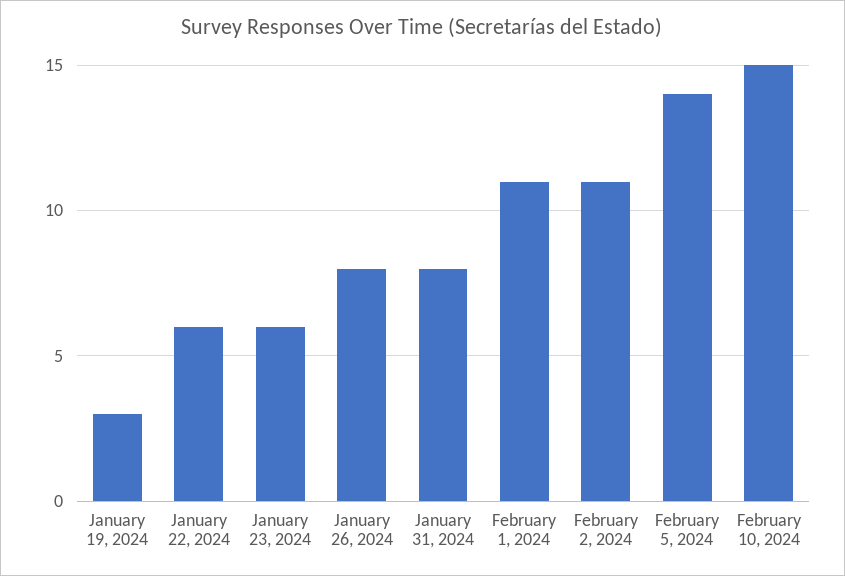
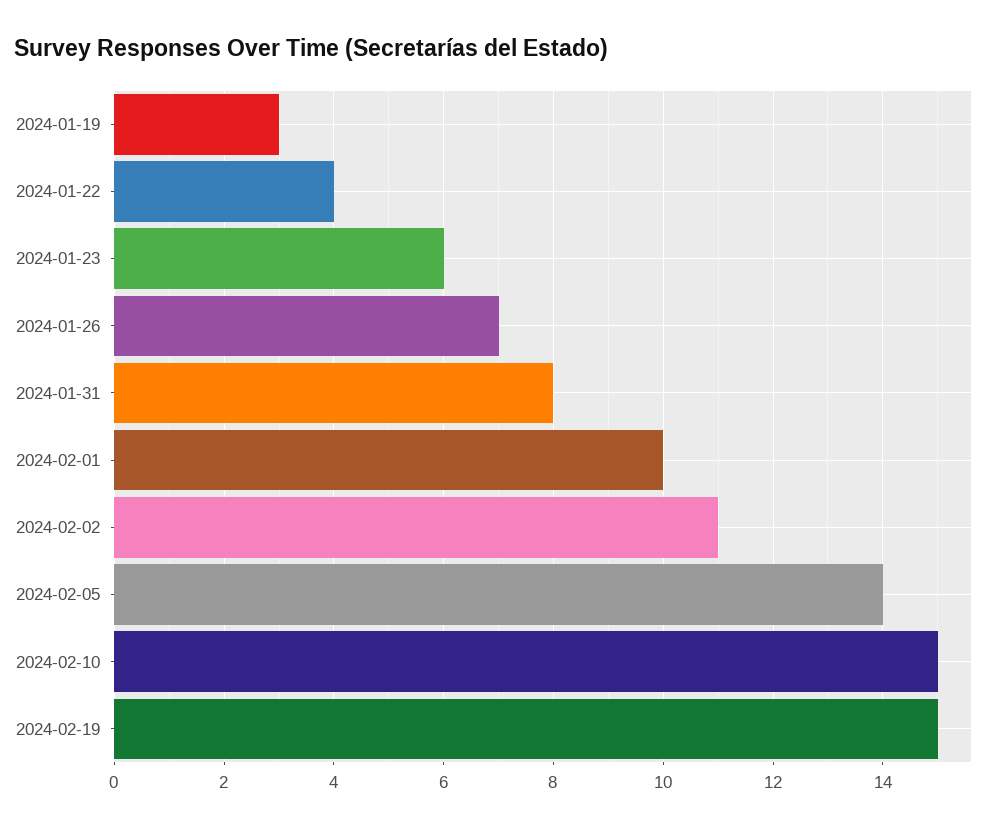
January 22, 2024: 6 -> 4
January 26, 2024: 8 -> 7
February 1, 2024: 11 -> 10
2024-02-19: none -> 15

